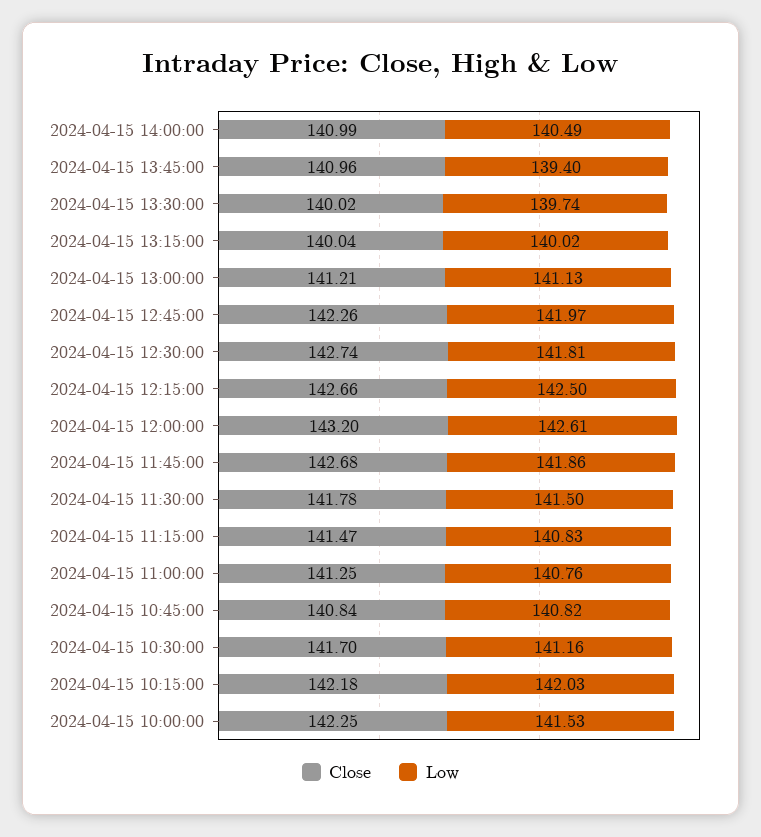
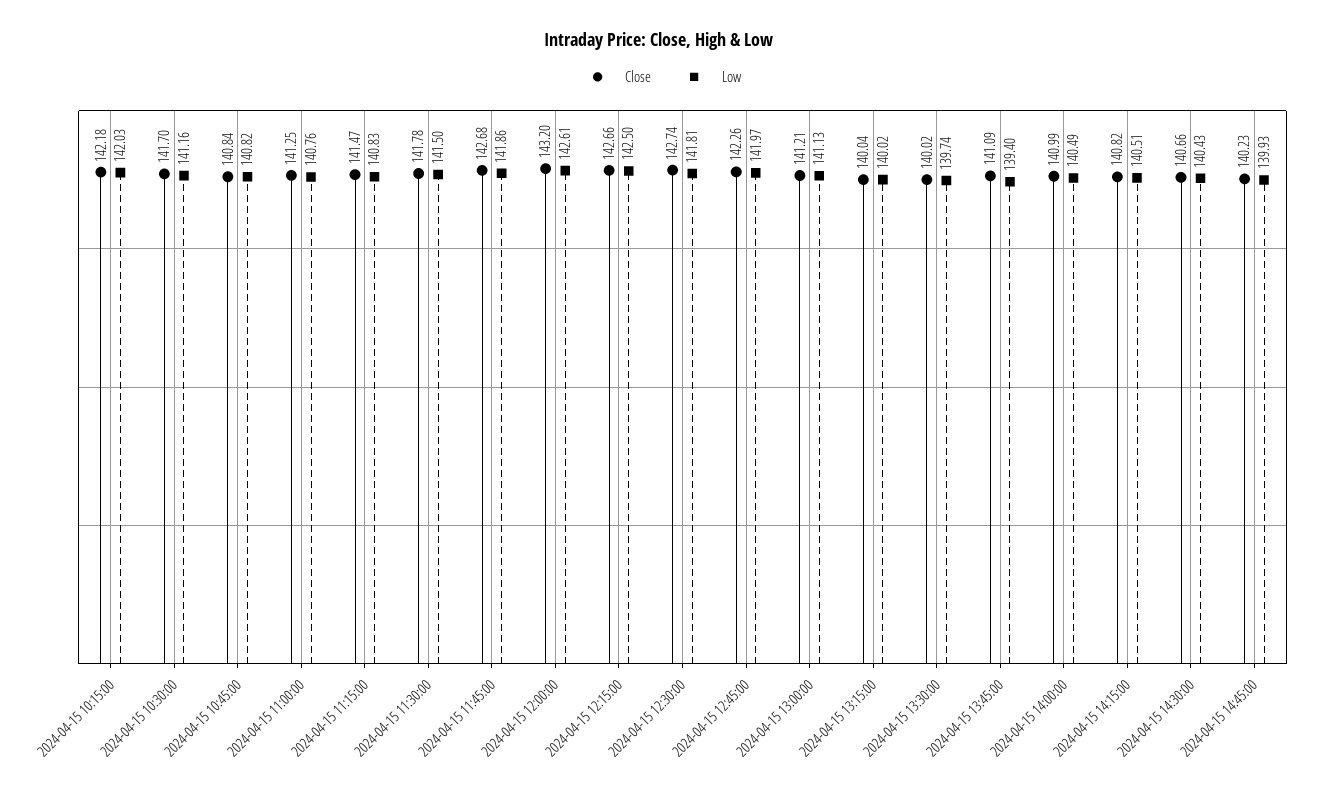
Close, 2024-04-15 13:45:00: 140.96 -> 141.09
Close, 2024-04-15 10:00:00: 142.25 -> none
Low, 2024-04-15 10:00:00: 141.53 -> none
Close, 2024-04-15 14:15:00: none -> 140.82
Low, 2024-04-15 14:15:00: none -> 140.51
Close, 2024-04-15 14:30:00: none -> 140.66
Low, 2024-04-15 14:30:00: none -> 140.43
Close, 2024-04-15 14:45:00: none -> 140.23
Low, 2024-04-15 14:45:00: none -> 139.93

